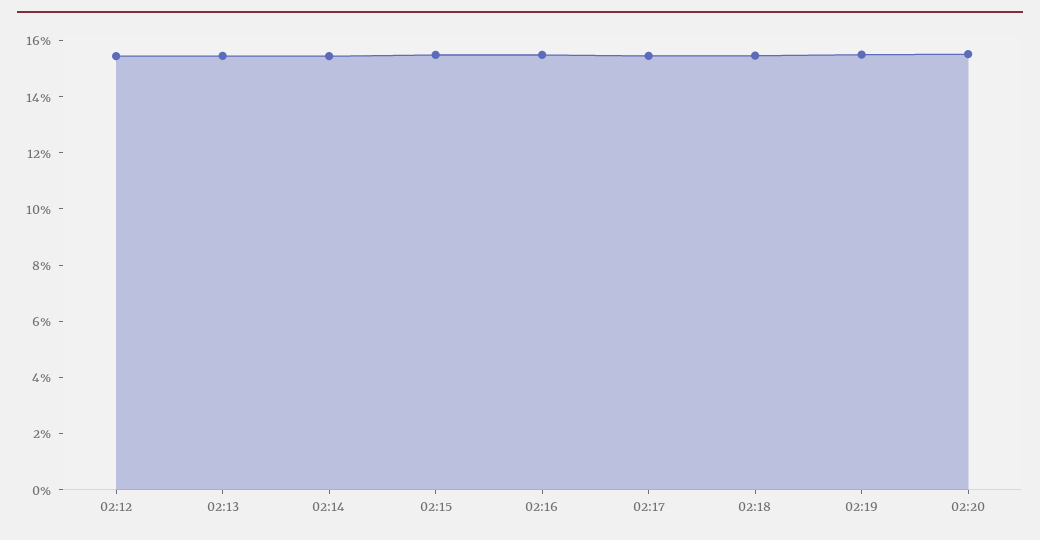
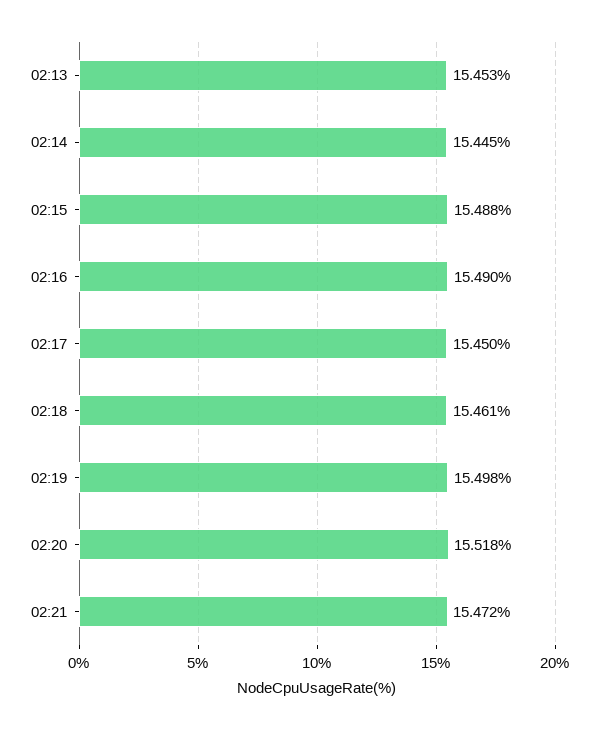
02:12: 15.5 -> none
02:21: none -> 15.472

